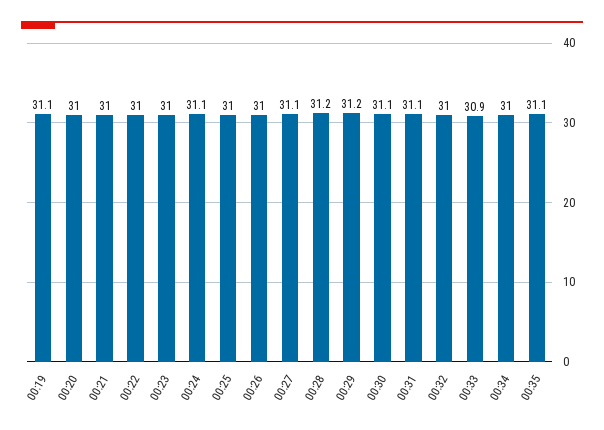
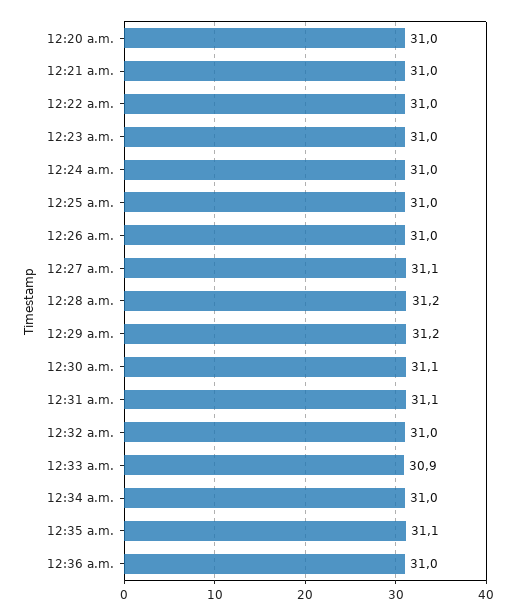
00:19: 31.1 -> none
00:24: 31.1 -> 31
12:36 a.m.: none -> 31

